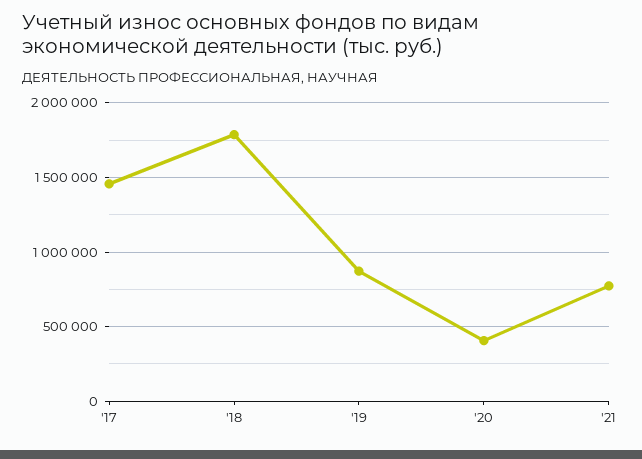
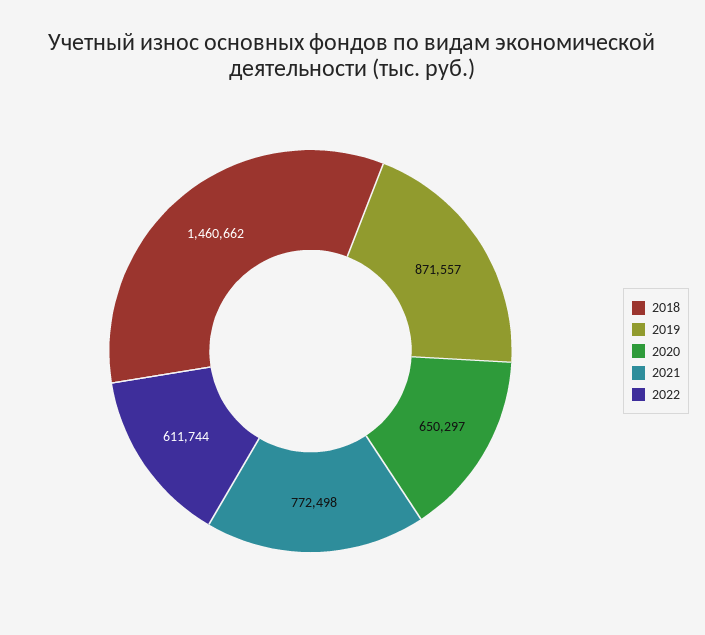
'17: 1450000 -> none
'18: 1800000 -> 1460662
'20: 400000 -> 650297
2022: none -> 611744

